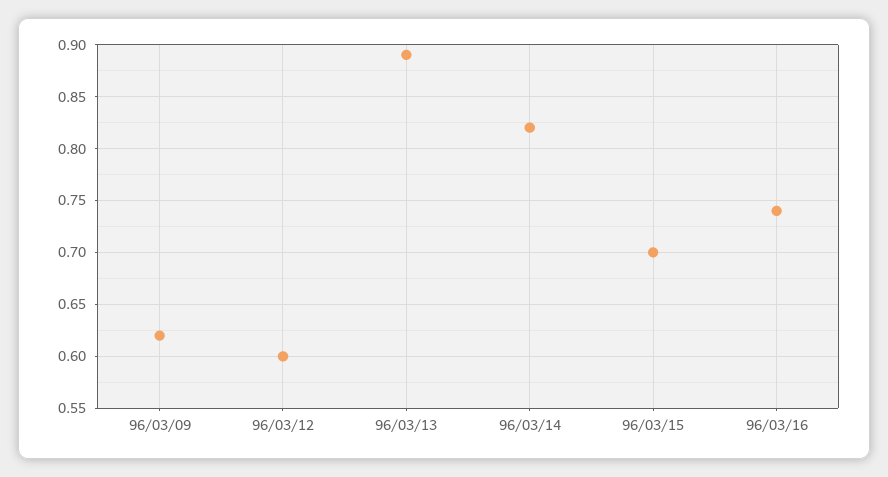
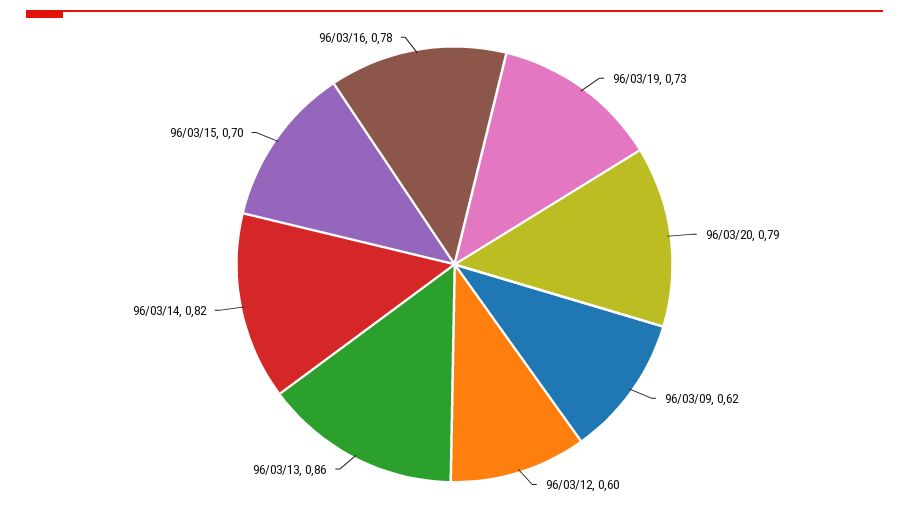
96/03/13: 0.89 -> 0.86
96/03/16: 0.74 -> 0.78
96/03/19: none -> 0.73
96/03/20: none -> 0.79

